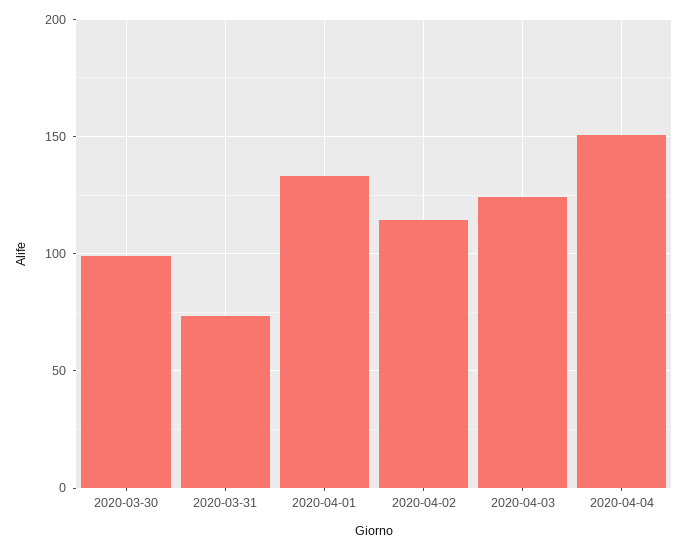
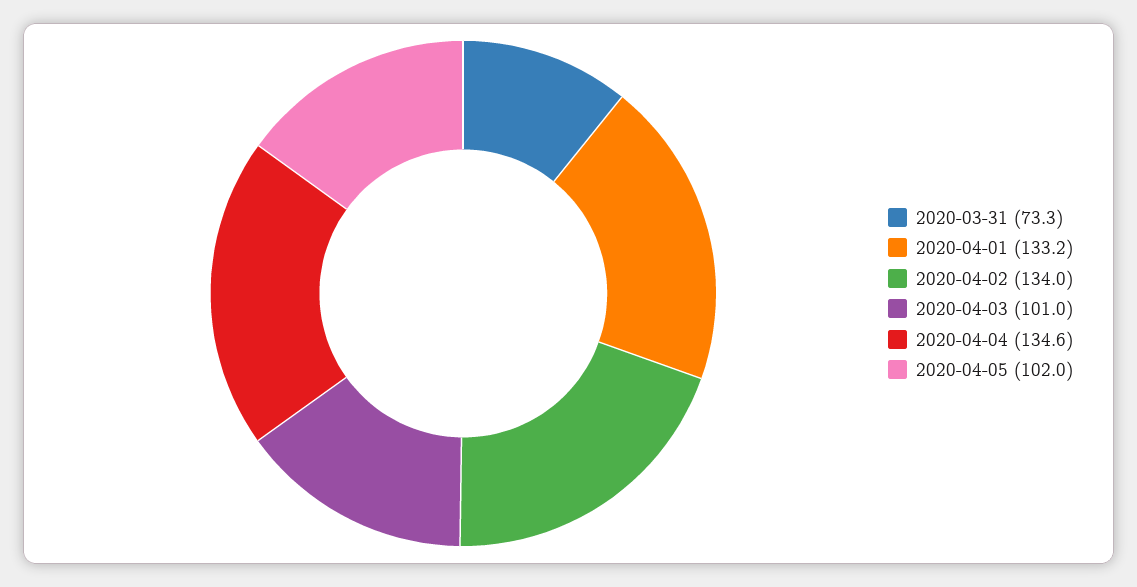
2020-03-30: 100 -> none
2020-04-02: 115 -> 134
2020-04-03: 125 -> 101
2020-04-04: 150 -> 134.6
2020-04-05: none -> 102

